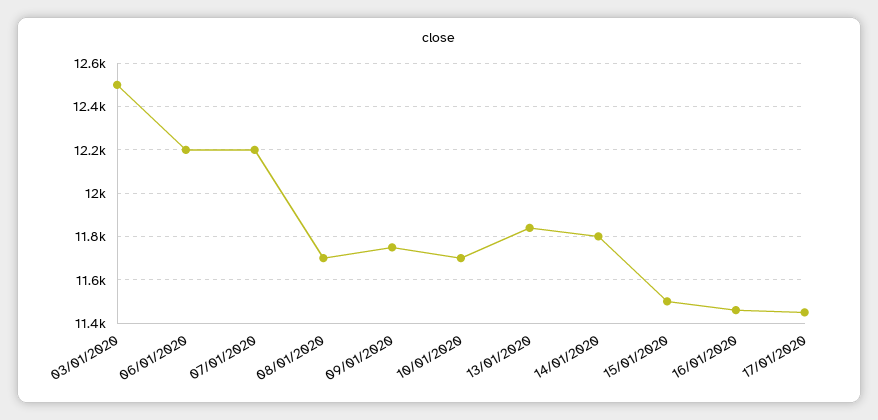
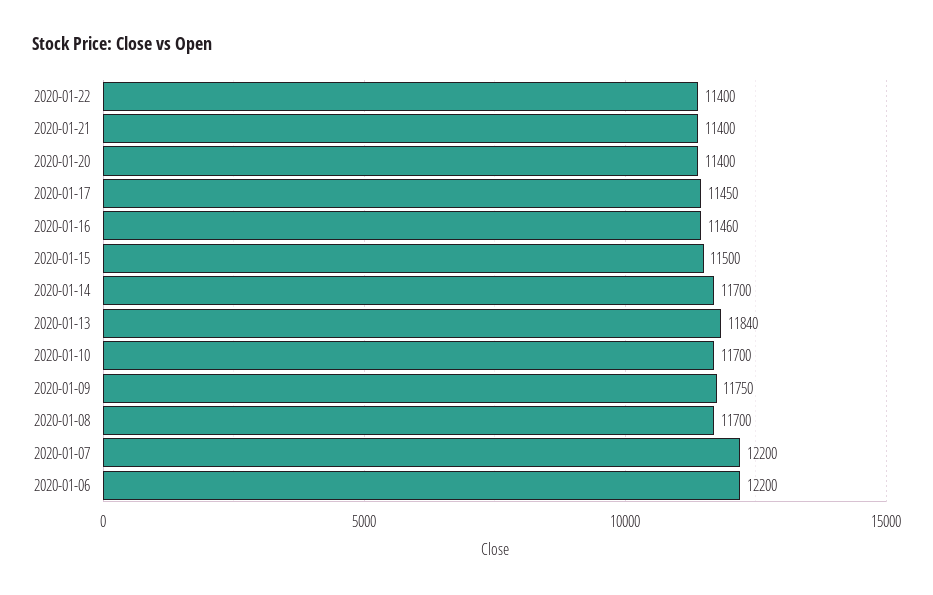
03/01/2020: 12500 -> none
14/01/2020: 11800 -> 11700
2020-01-22: none -> 11400
2020-01-21: none -> 11400
2020-01-20: none -> 11400

